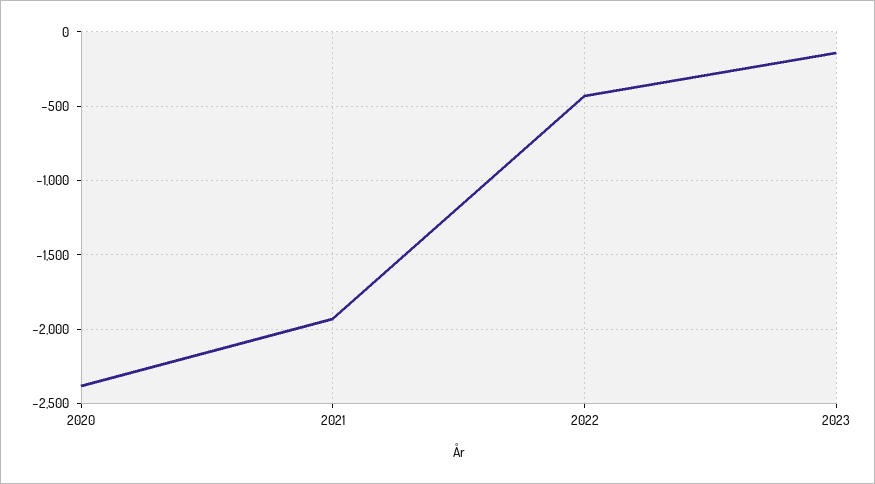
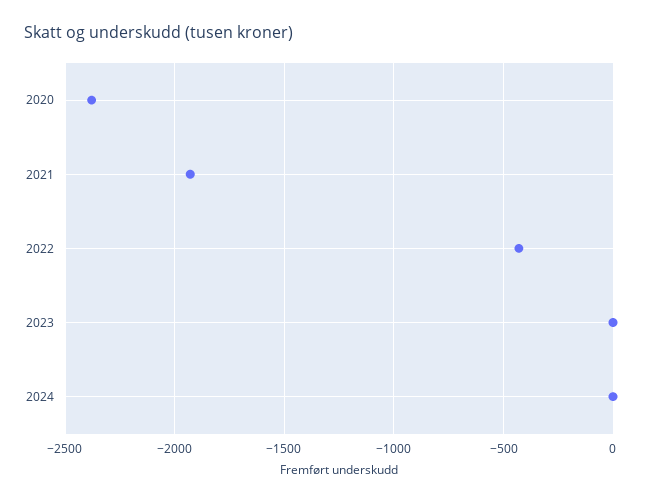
2023: -150 -> 0
2024: none -> 0

